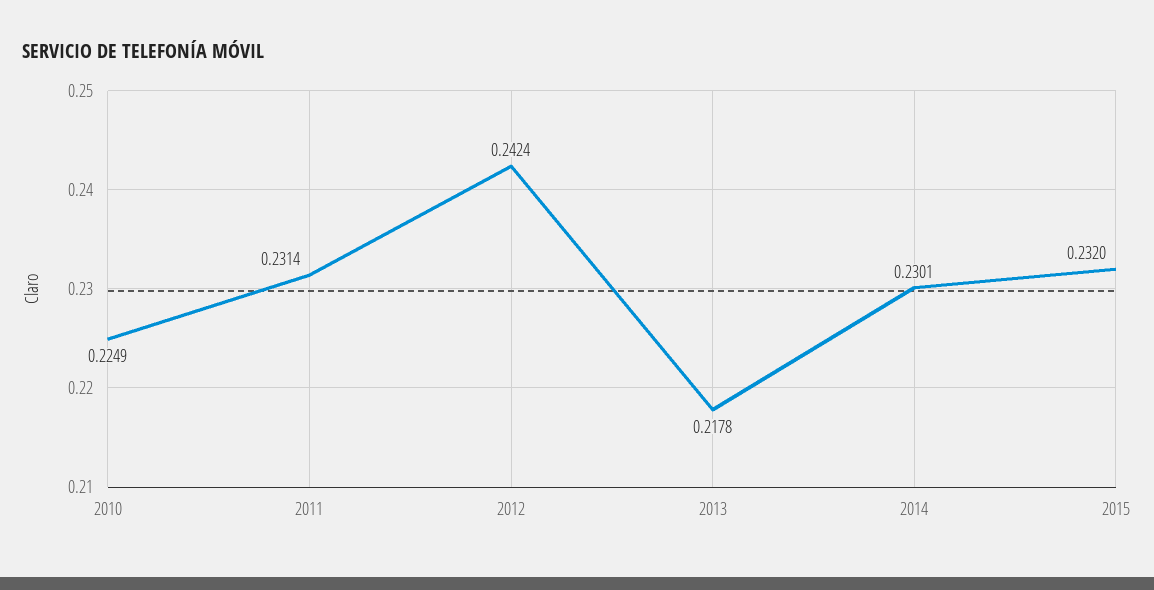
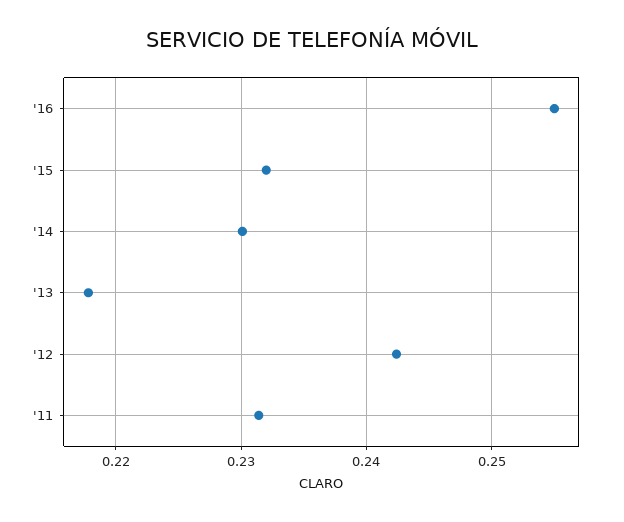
2010: 0.2249 -> none
'16: none -> 0.255

